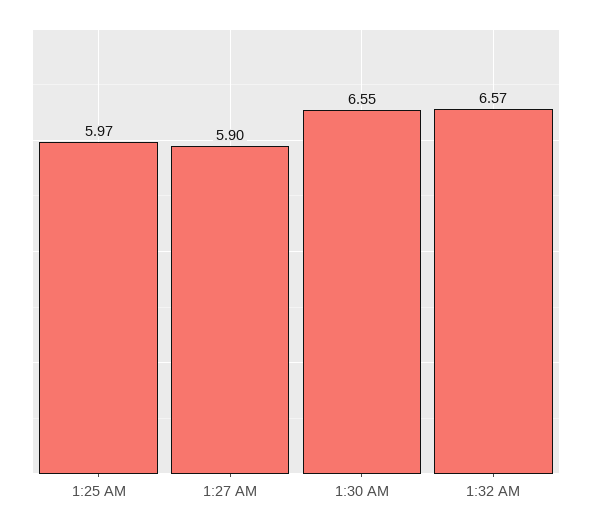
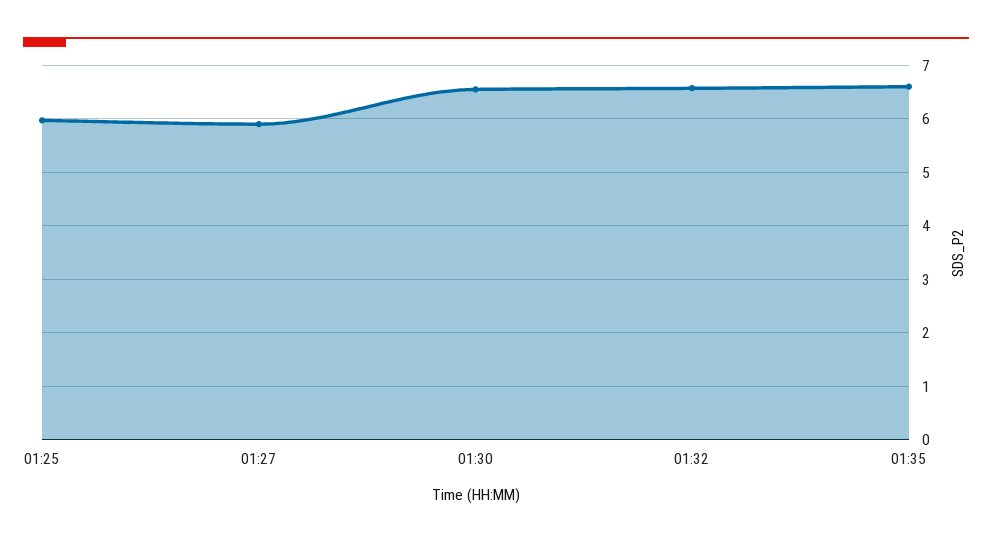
01:35: none -> 6.6

